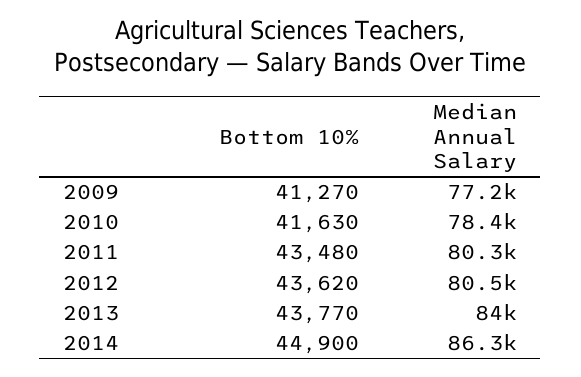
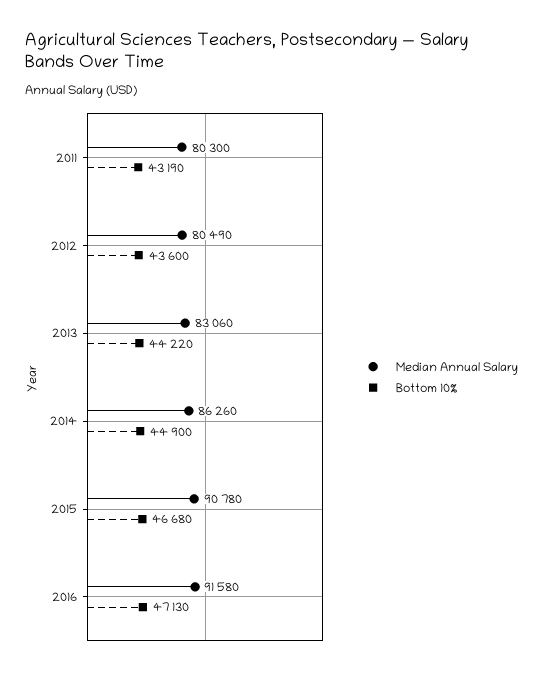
Bottom 10%, 2009: 41270 -> none
Median Annual Salary, 2009: 77200 -> none
Bottom 10%, 2010: 41630 -> none
Median Annual Salary, 2010: 78400 -> none
Bottom 10%, 2011: 43480 -> 43190
Bottom 10%, 2012: 43620 -> 43600
Bottom 10%, 2013: 43770 -> 44220
Median Annual Salary, 2013: 84000 -> 83060
Median Annual Salary, 2015: none -> 90780
Bottom 10%, 2015: none -> 46680
Median Annual Salary, 2016: none -> 91580
Bottom 10%, 2016: none -> 47130

